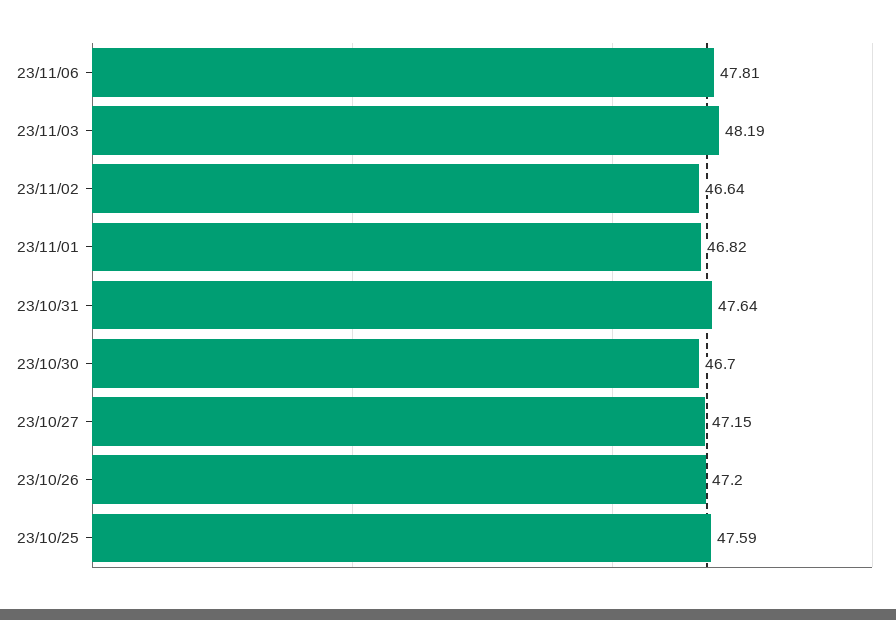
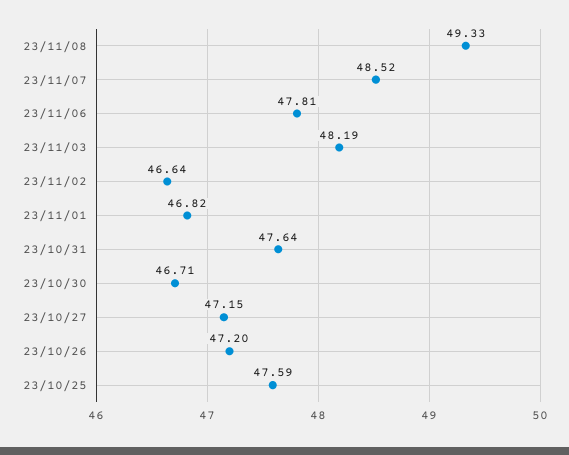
23/10/30: 46.7 -> 46.71
23/11/08: none -> 49.33
23/11/07: none -> 48.52

